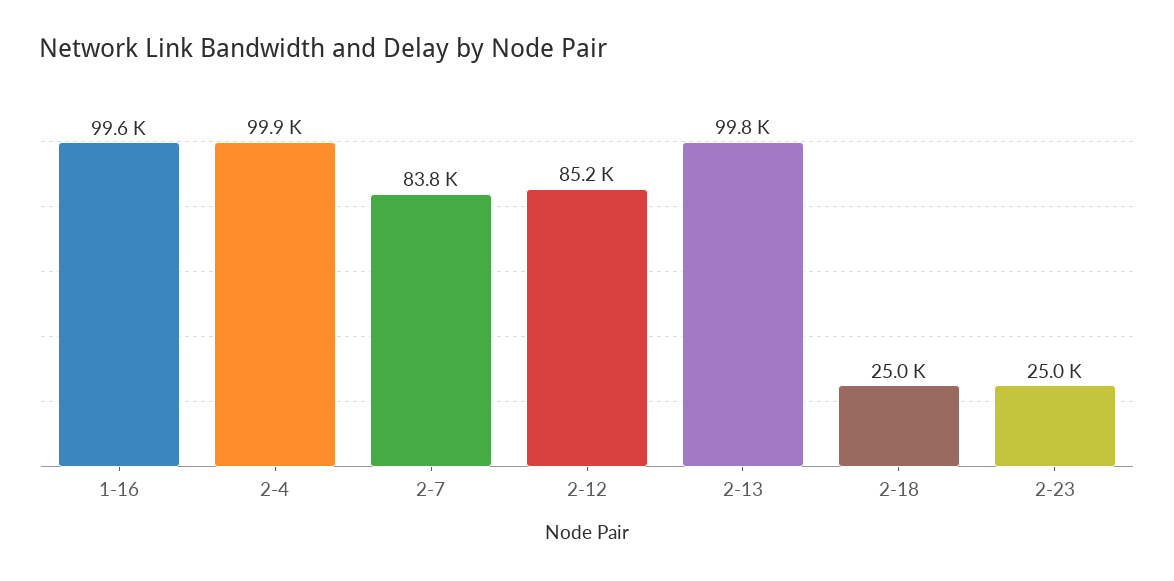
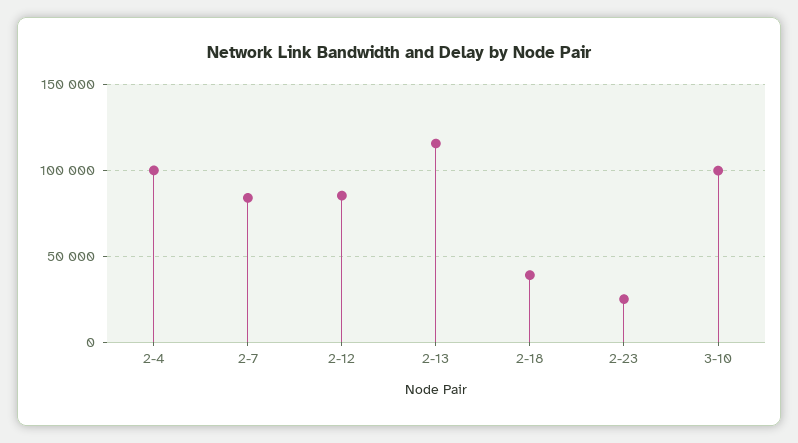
1-16: 99600 -> none
2-13: 99800 -> 115000
2-18: 25000 -> 40000
3-10: none -> 100000

